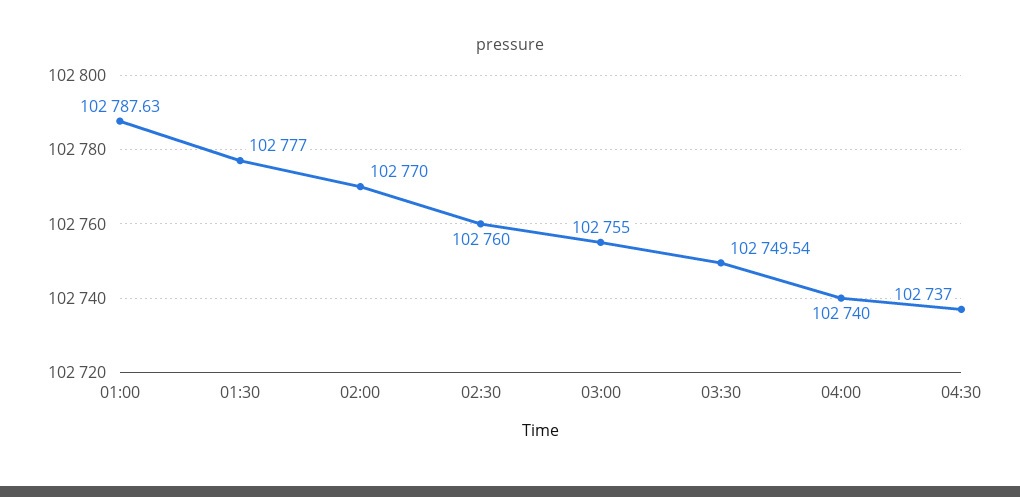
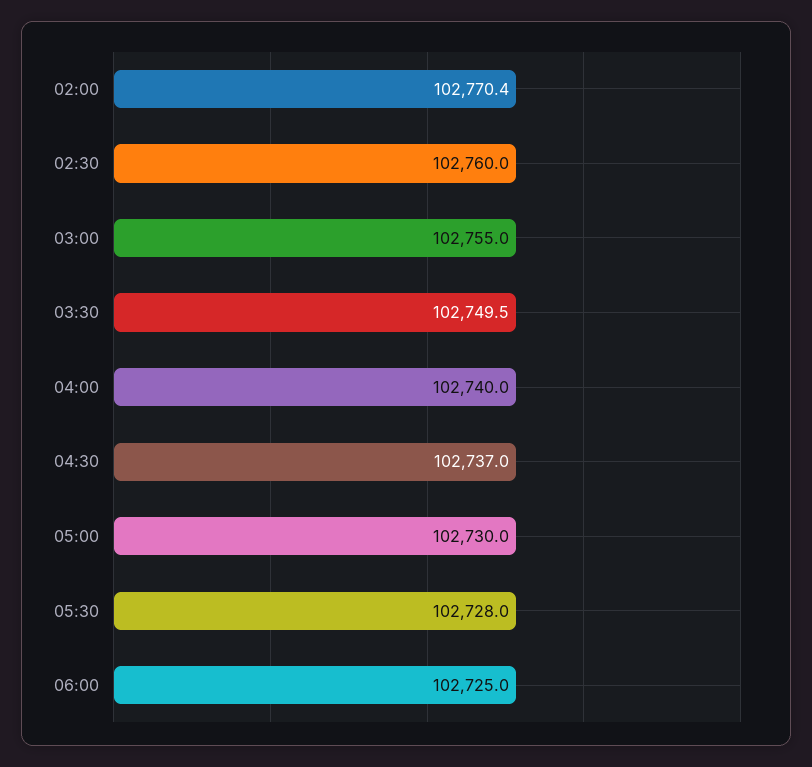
01:00: 102787.63 -> none
01:30: 102777 -> none
02:00: 102770 -> 102770.4
05:00: none -> 102730
05:30: none -> 102728
06:00: none -> 102725

